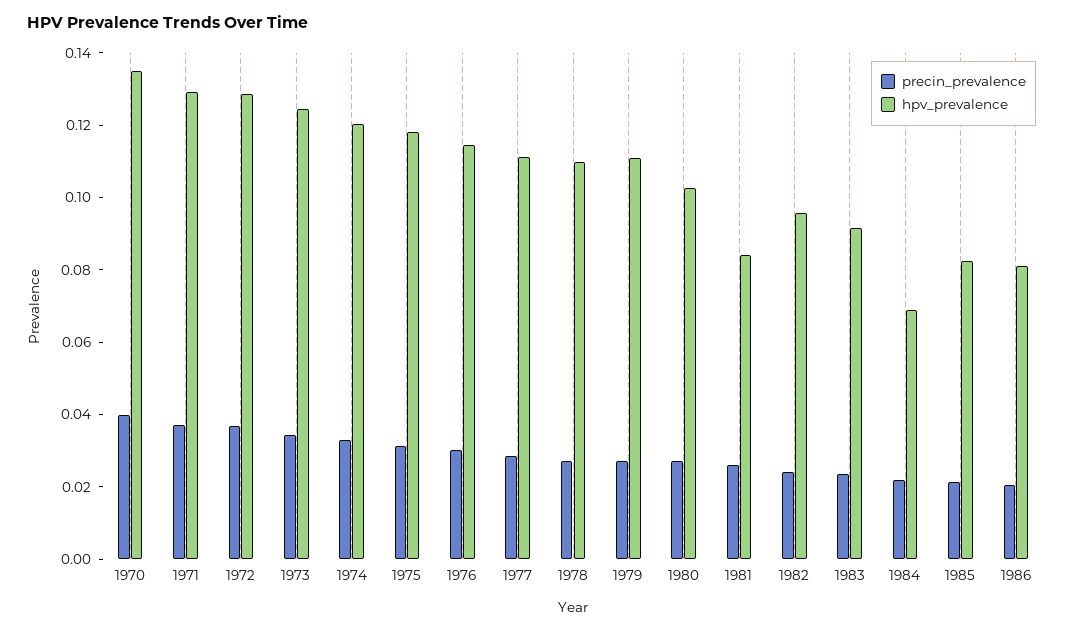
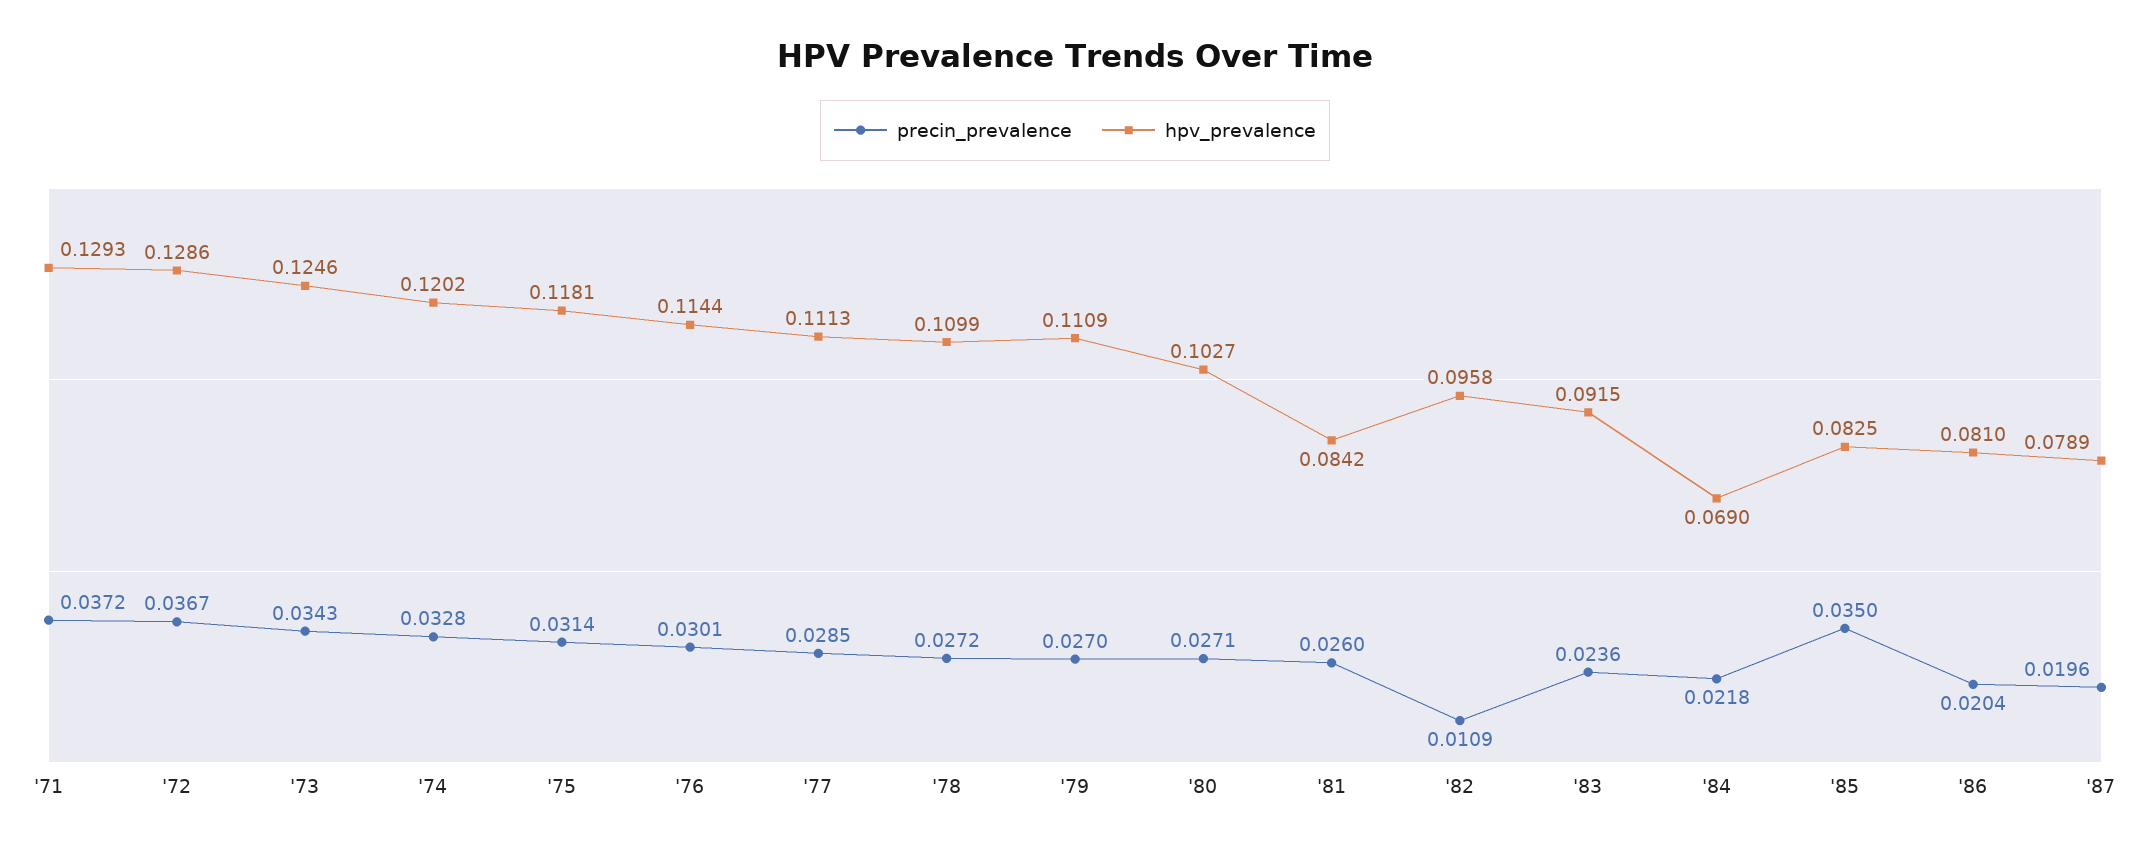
precin_prevalence, 1970: 0.04 -> none
hpv_prevalence, 1970: 0.135 -> none
precin_prevalence, 1982: 0.025 -> 0.0109
precin_prevalence, 1985: 0.02 -> 0.035
precin_prevalence, '87: none -> 0.0196
hpv_prevalence, '87: none -> 0.0789

